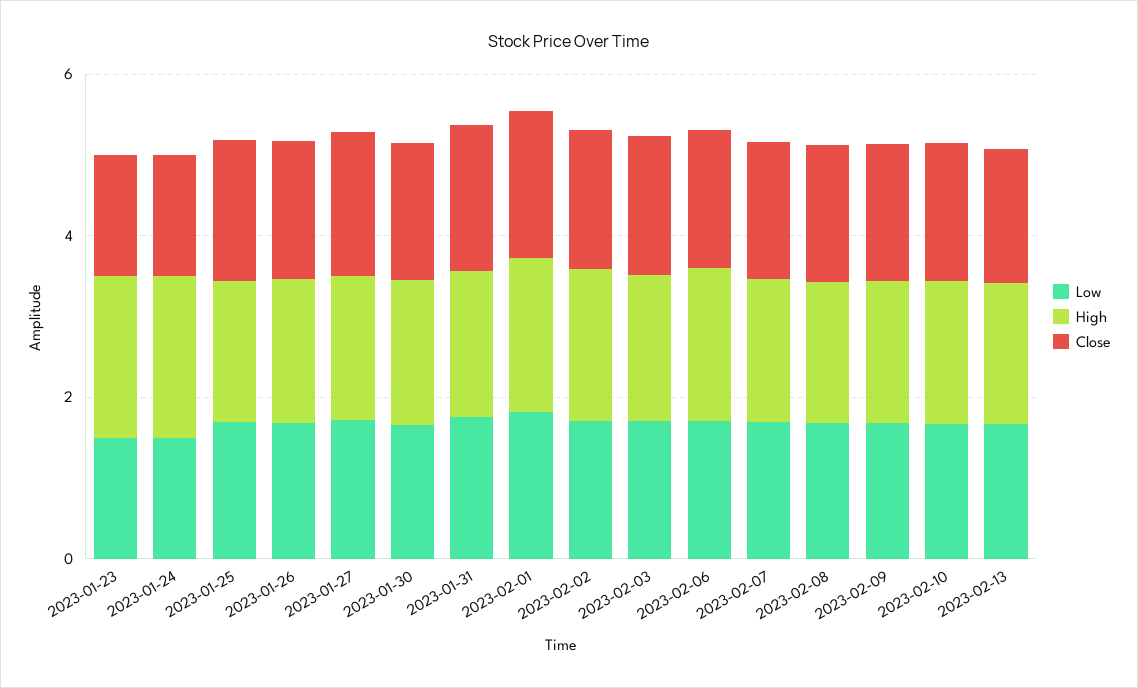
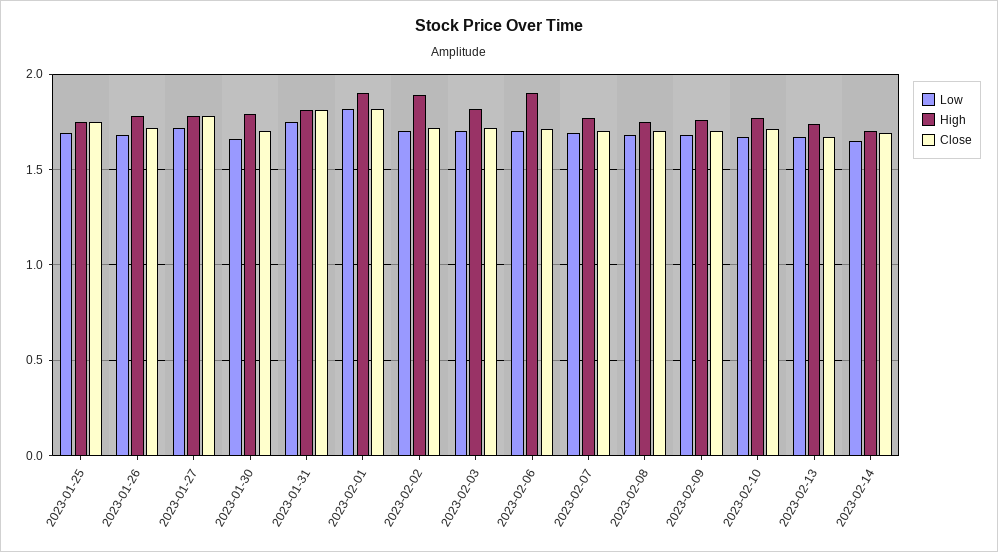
Low, 2023-01-23: 1.5 -> none
High, 2023-01-23: 2 -> none
Close, 2023-01-23: 1.5 -> none
Low, 2023-01-24: 1.5 -> none
High, 2023-01-24: 2 -> none
Close, 2023-01-24: 1.5 -> none
Low, 2023-02-14: none -> 1.65
High, 2023-02-14: none -> 1.7
Close, 2023-02-14: none -> 1.7

